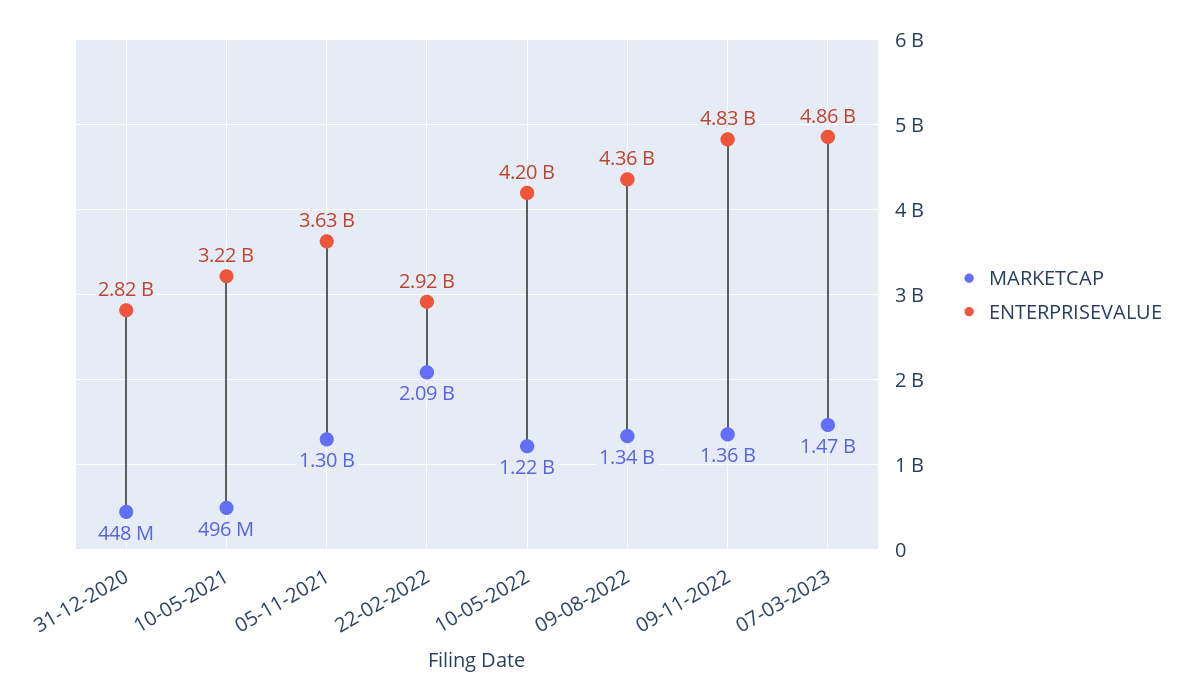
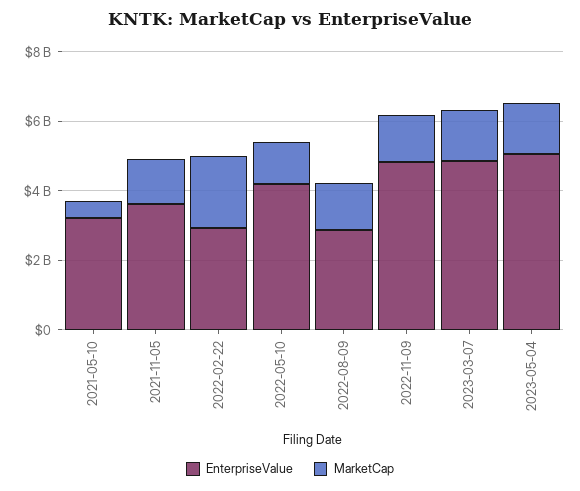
MARKETCAP, 31-12-2020: 448000000 -> none
ENTERPRISEVALUE, 31-12-2020: 2820000000 -> none
ENTERPRISEVALUE, 09-08-2022: 4360000000 -> 3000000000
ENTERPRISEVALUE, 2023-05-04: none -> 5000000000
MARKETCAP, 2023-05-04: none -> 1500000000

